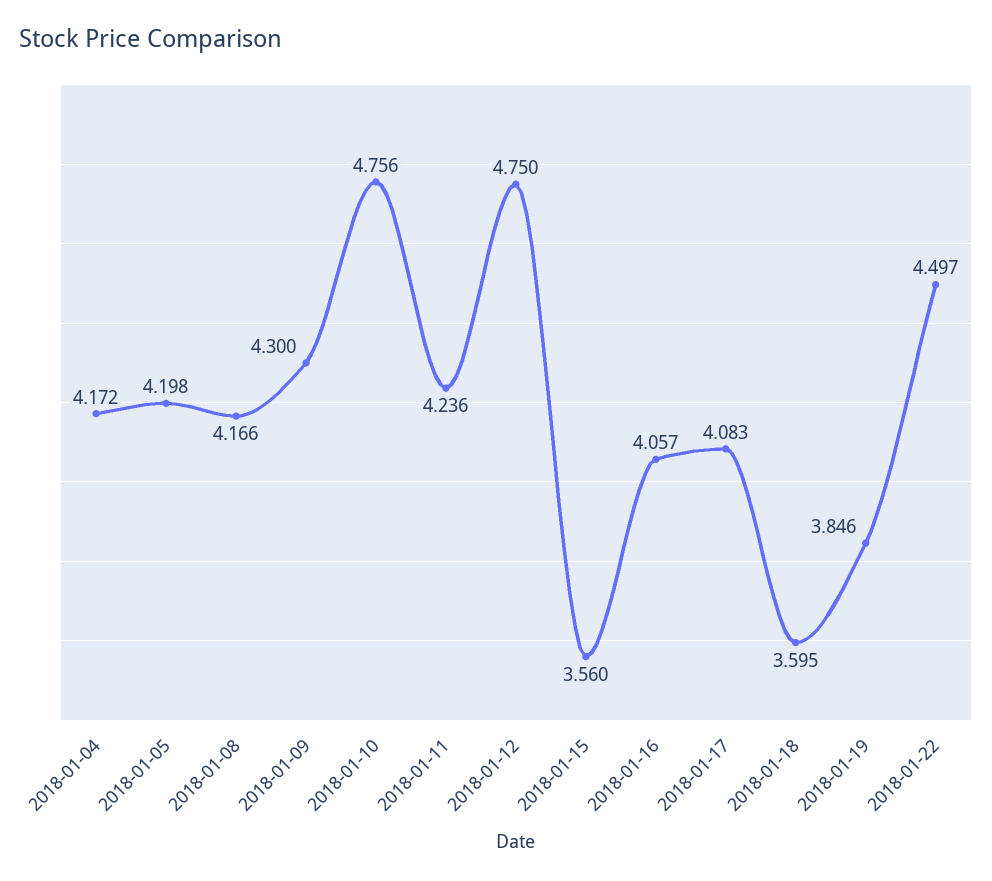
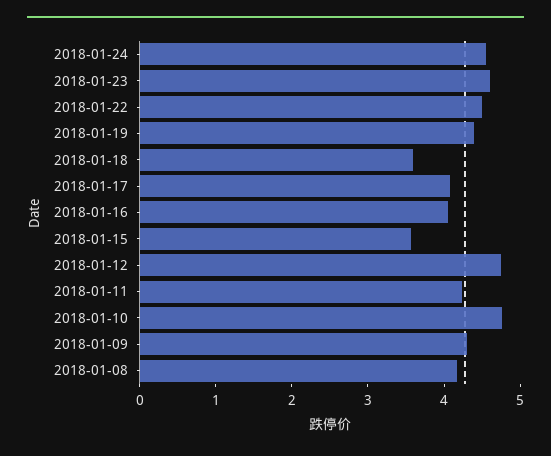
2018-01-04: 4.172 -> none
2018-01-05: 4.198 -> none
2018-01-19: 3.846 -> 4.4
2018-01-24: none -> 4.6
2018-01-23: none -> 4.6

